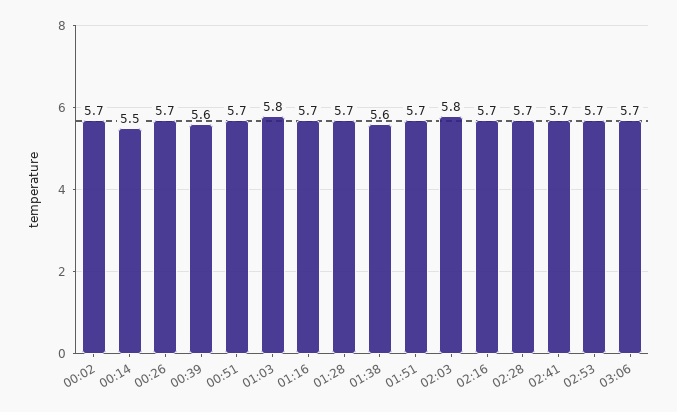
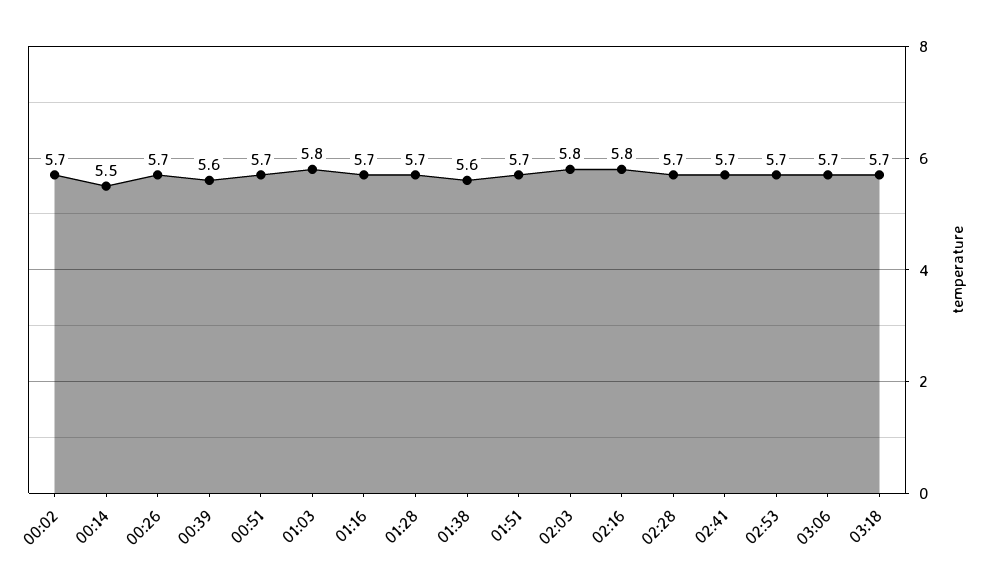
02:16: 5.7 -> 5.8
03:18: none -> 5.7

